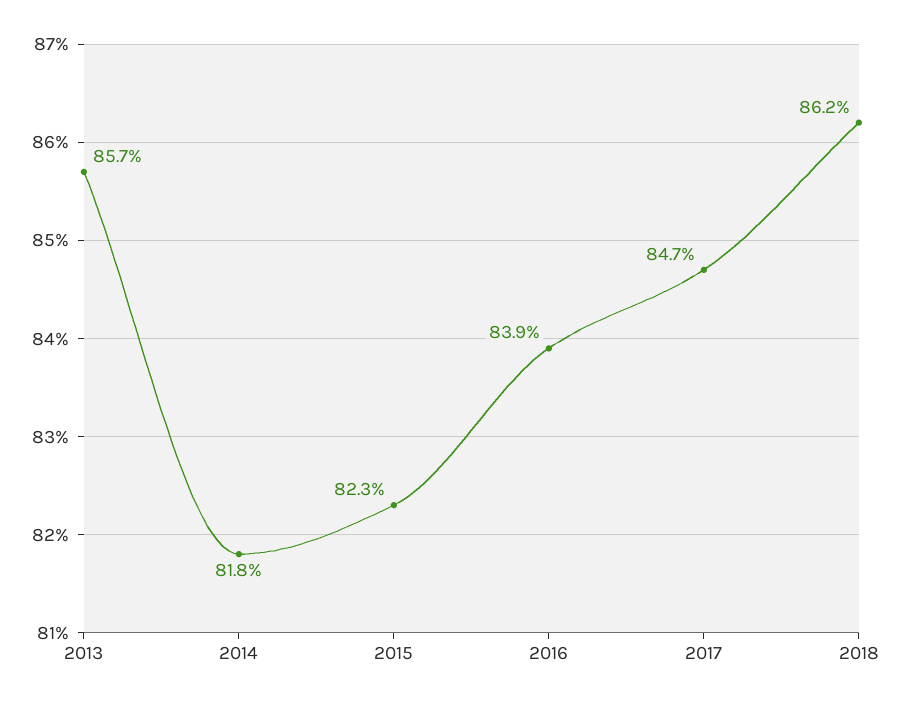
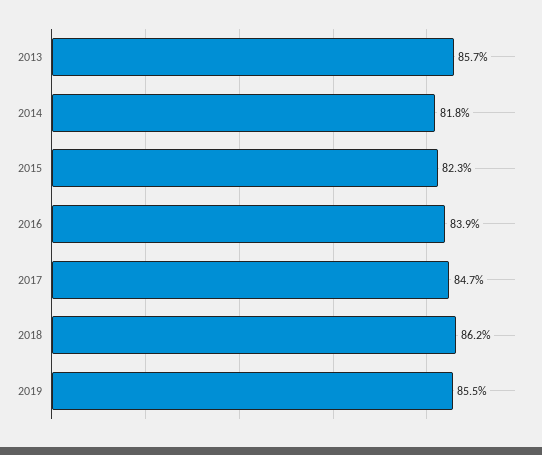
2019: none -> 85.5

